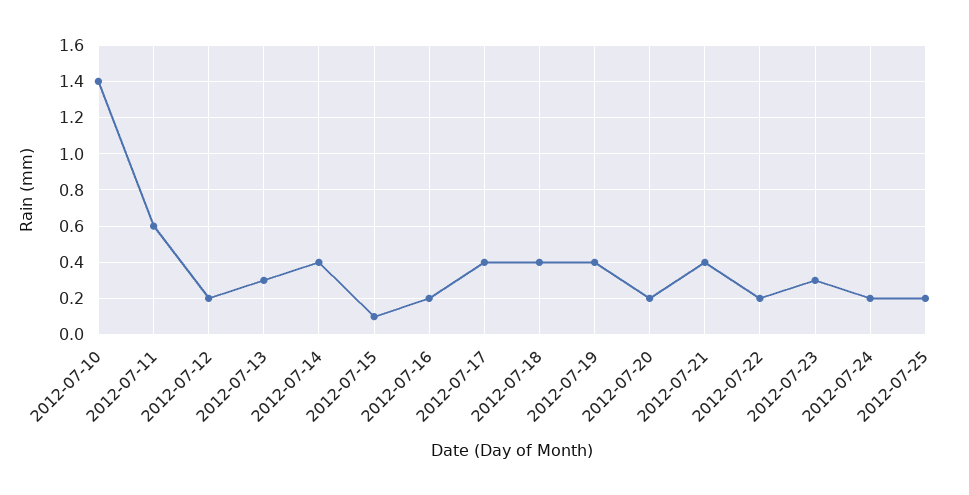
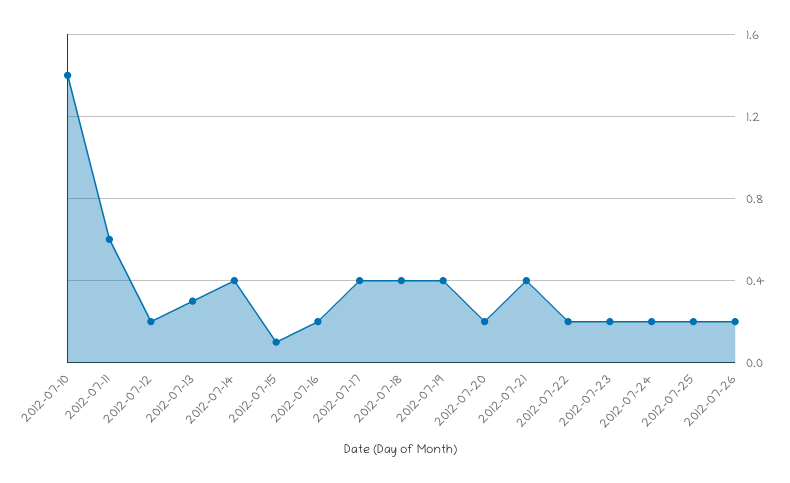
2012-07-23: 0.3 -> 0.2
2012-07-26: none -> 0.2

